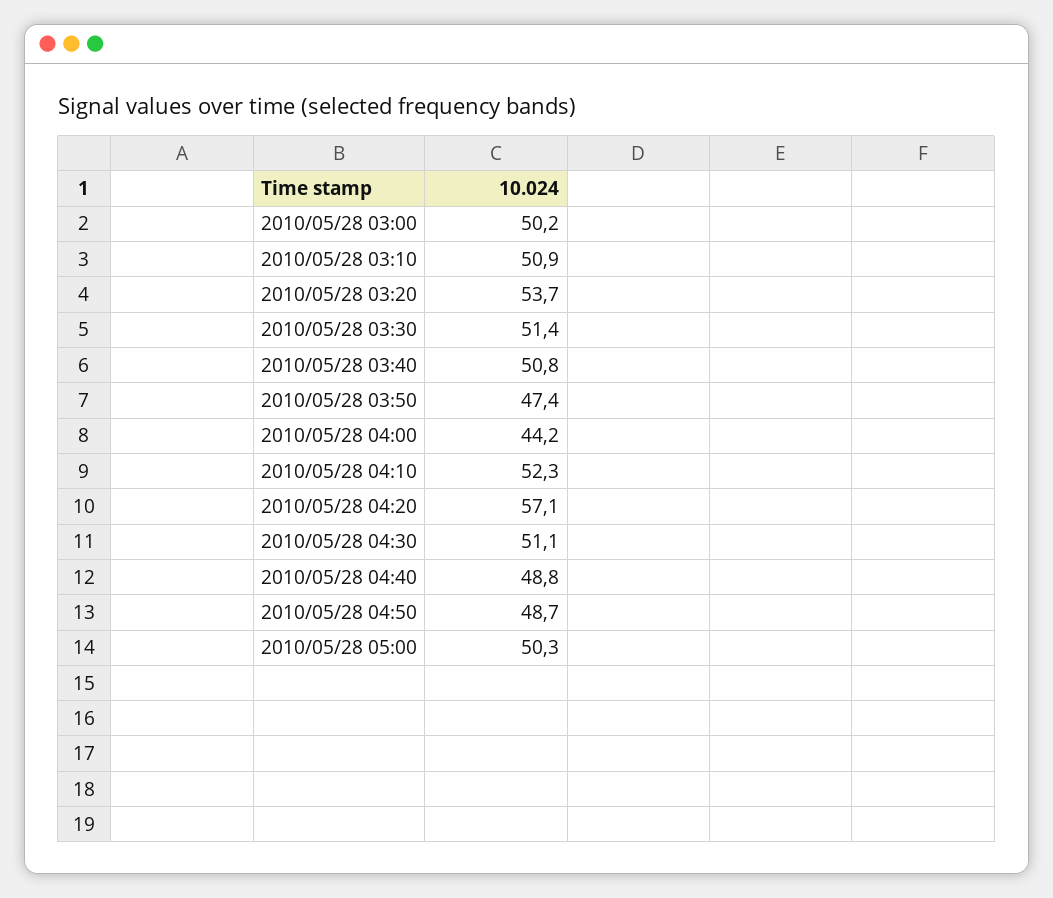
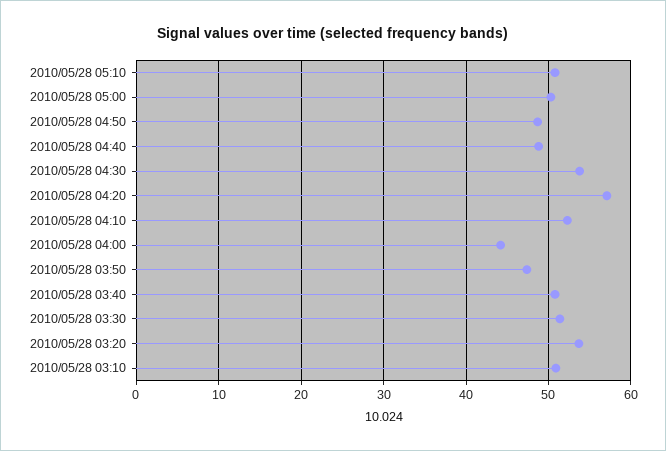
2010/05/28 03:00: 50.2 -> none
2010/05/28 04:30: 51.1 -> 54
2010/05/28 05:10: none -> 51

